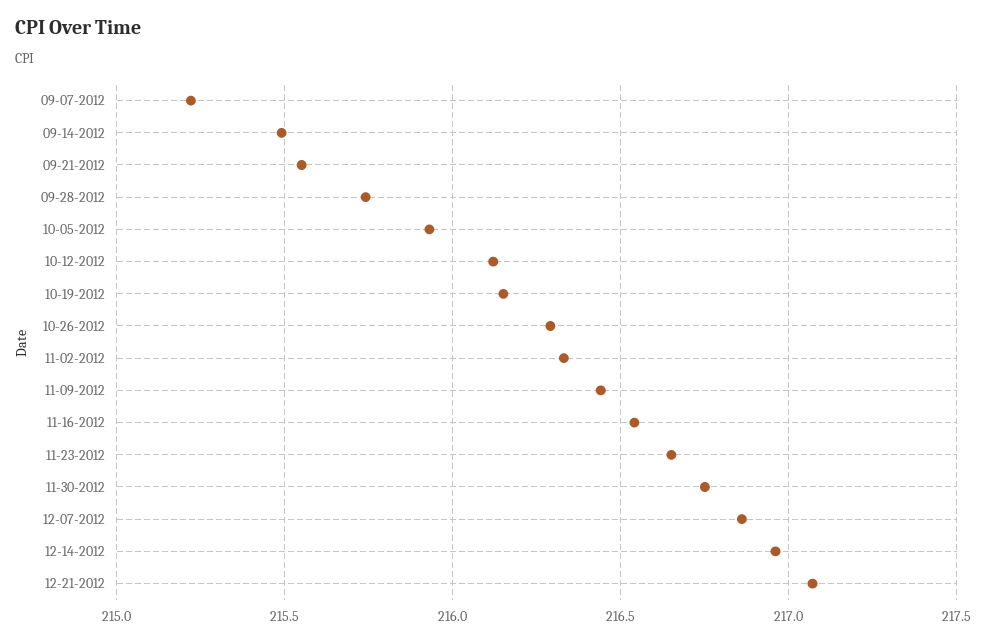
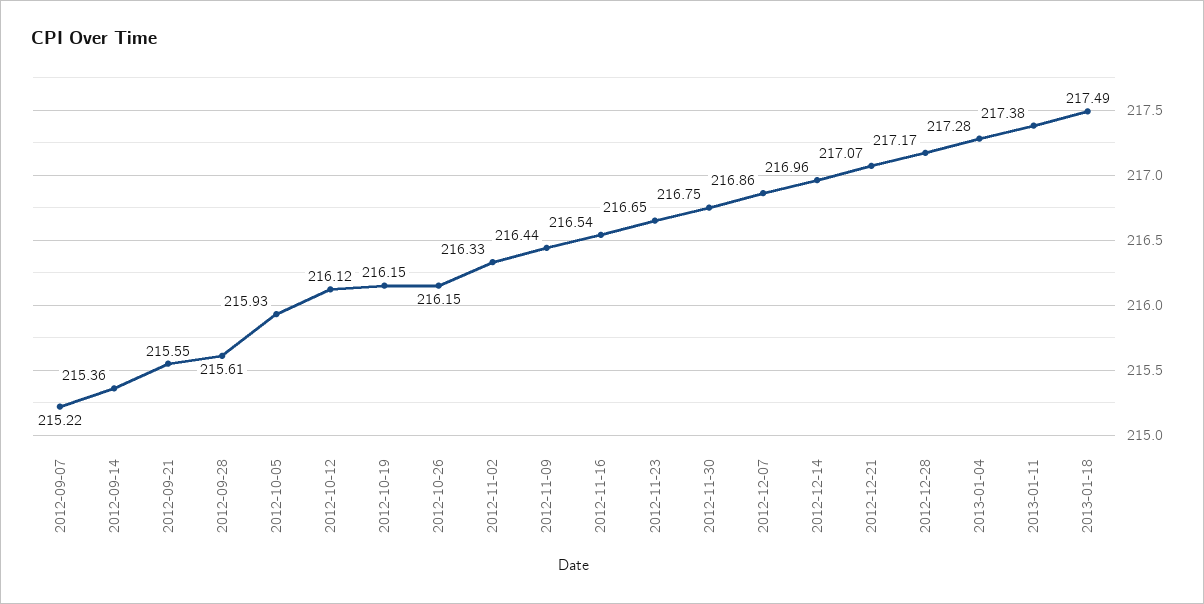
09-14-2012: 215.5 -> 215.36
09-28-2012: 215.75 -> 215.61
10-26-2012: 216.3 -> 216.15
2012-12-28: none -> 217.17
2013-01-04: none -> 217.28
2013-01-11: none -> 217.38
2013-01-18: none -> 217.49

